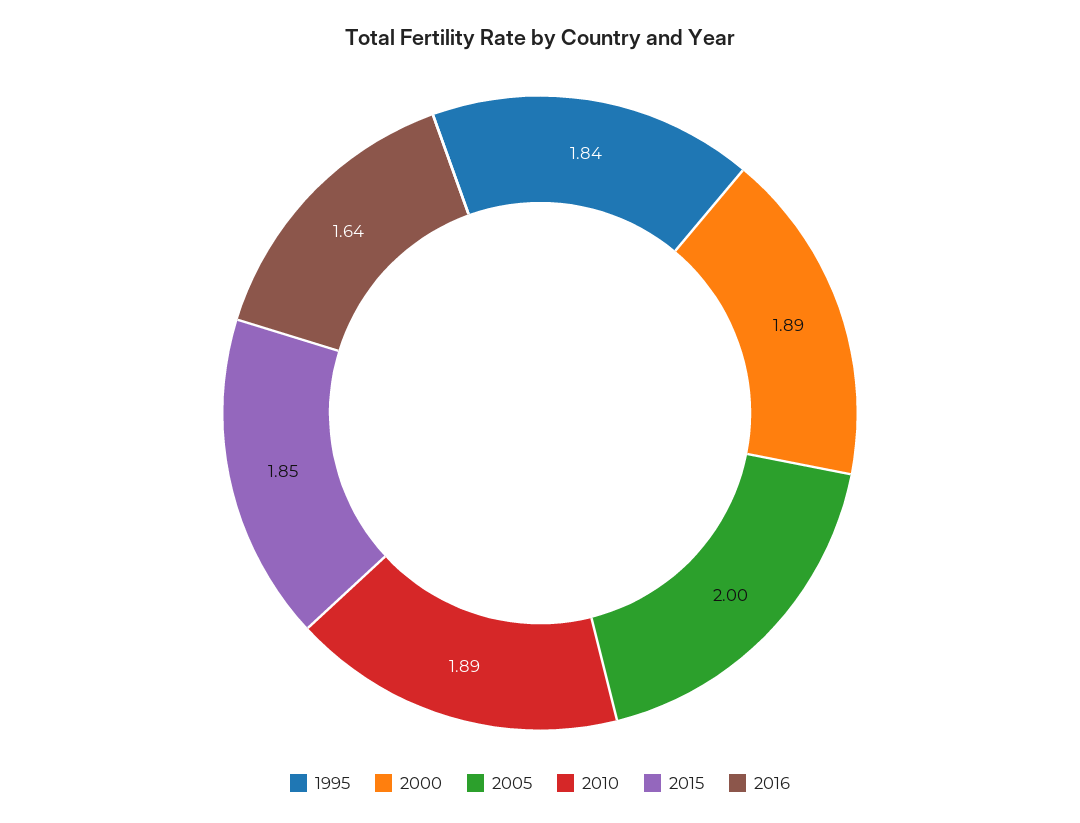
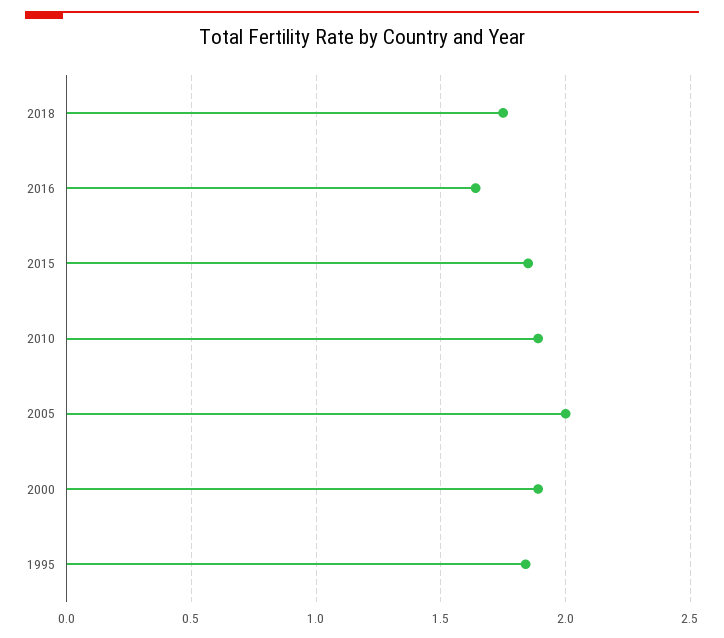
2018: none -> 1.75

